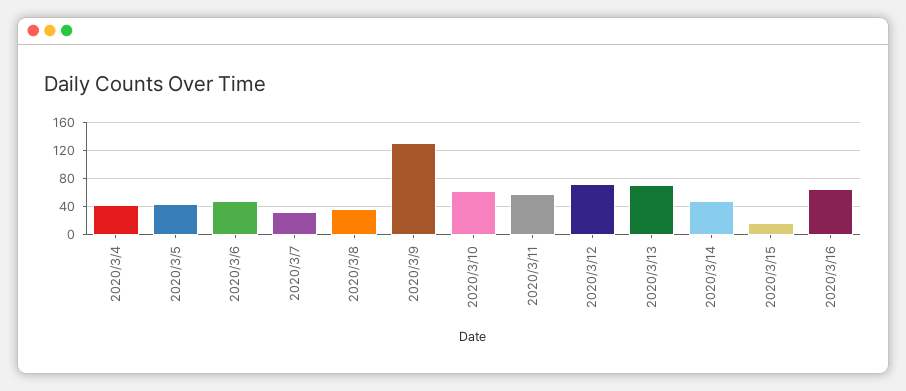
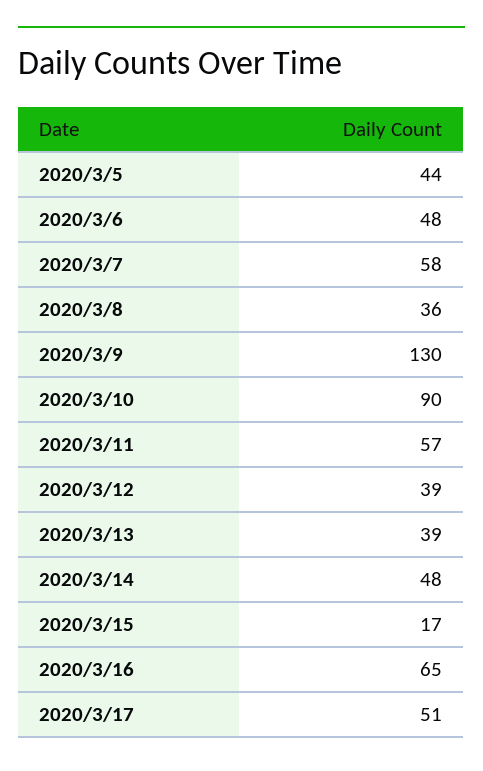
2020/3/4: 40 -> none
2020/3/7: 30 -> 58
2020/3/10: 60 -> 90
2020/3/12: 70 -> 39
2020/3/13: 70 -> 39
2020/3/17: none -> 51

